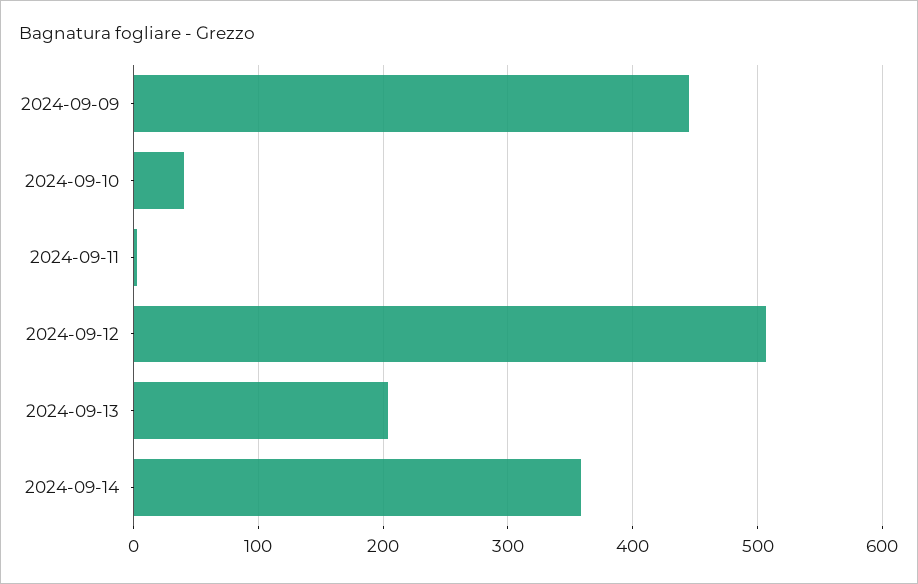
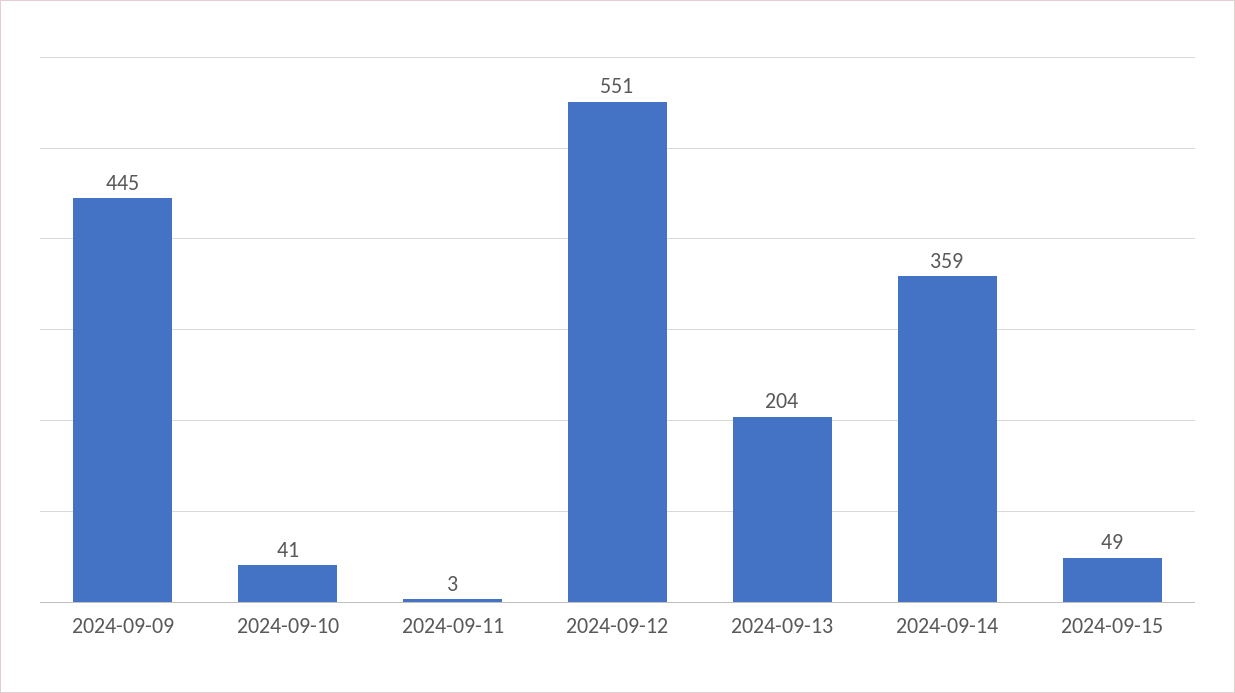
2024-09-12: 510 -> 551
2024-09-15: none -> 49

